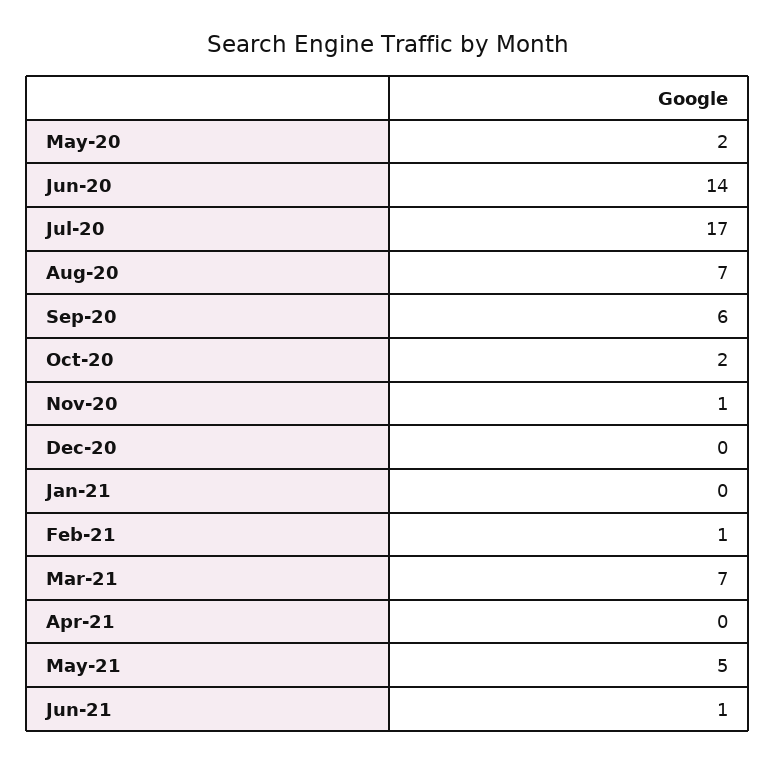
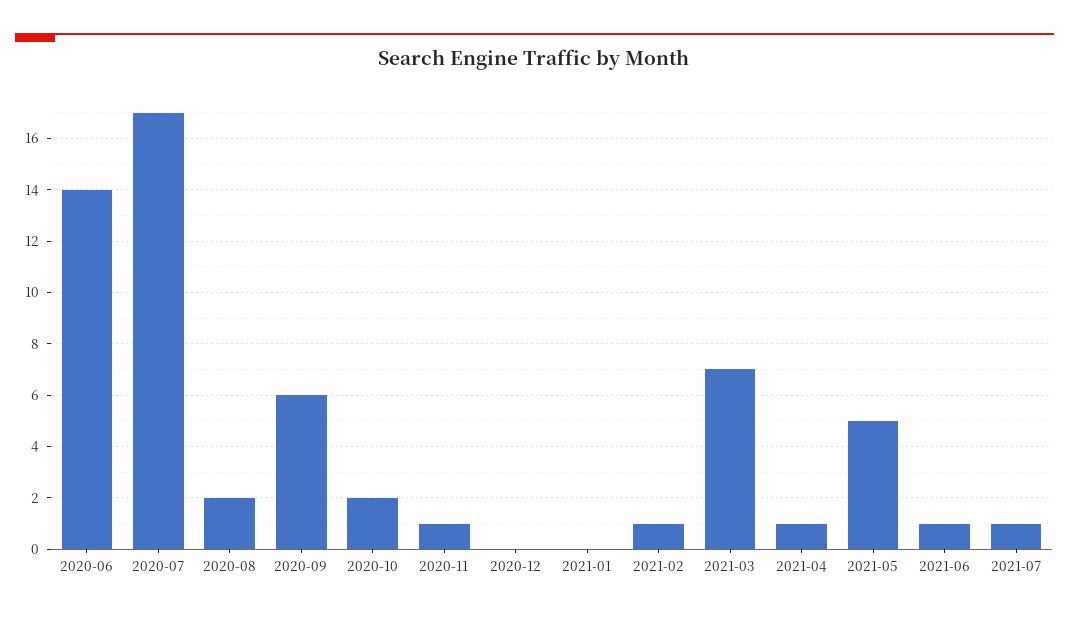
May-20: 2 -> none
Aug-20: 7 -> 2
Apr-21: 0 -> 1
2021-07: none -> 1

